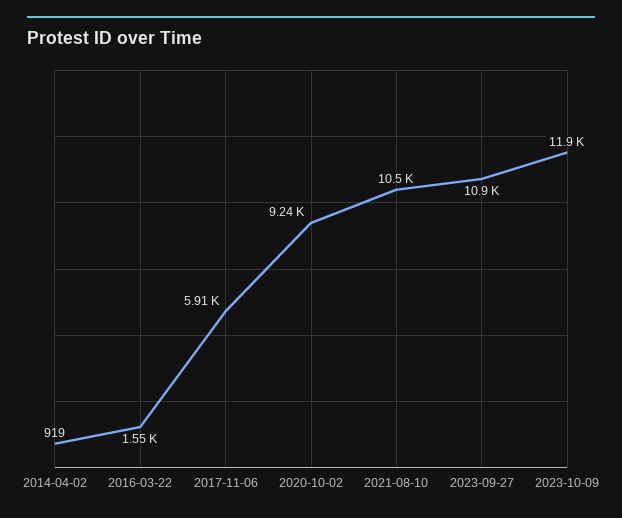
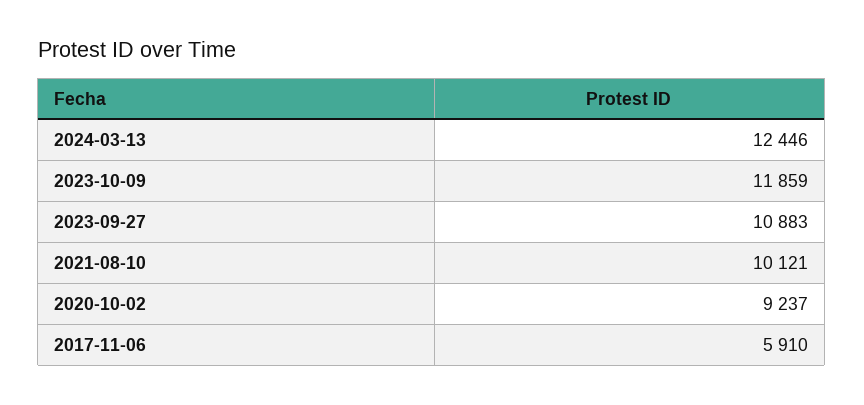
2014-04-02: 919 -> none
2016-03-22: 1550 -> none
2021-08-10: 10500 -> 10121
2024-03-13: none -> 12446

